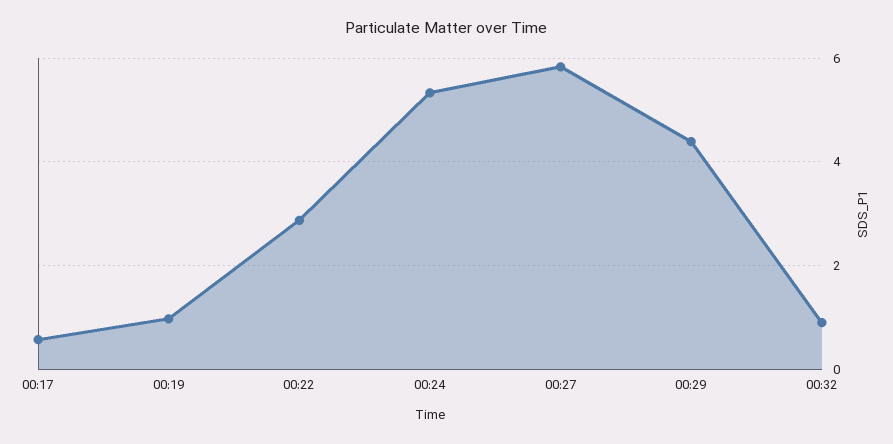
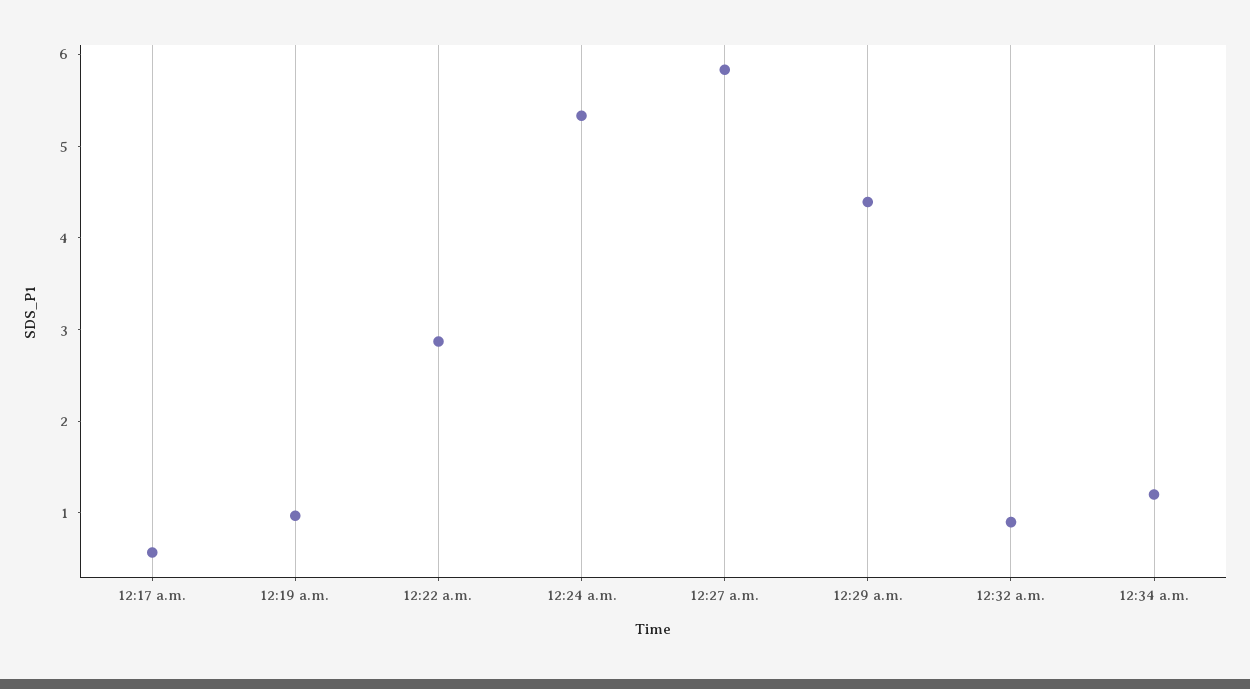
12:34 a.m.: none -> 1.2

